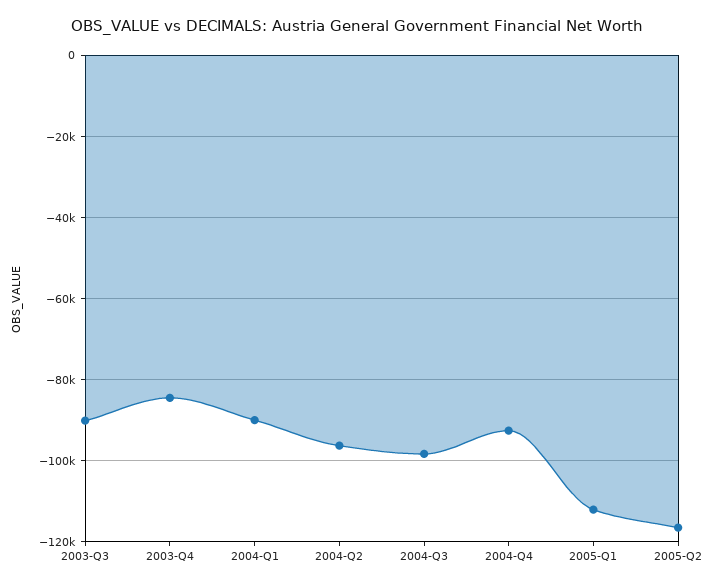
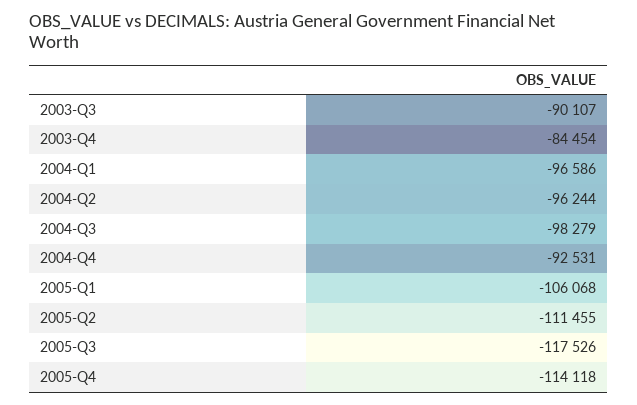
2004-Q1: -90000 -> -96586
2005-Q1: -112000 -> -106068
2005-Q2: -116000 -> -111455
2005-Q3: none -> -117526
2005-Q4: none -> -114118

